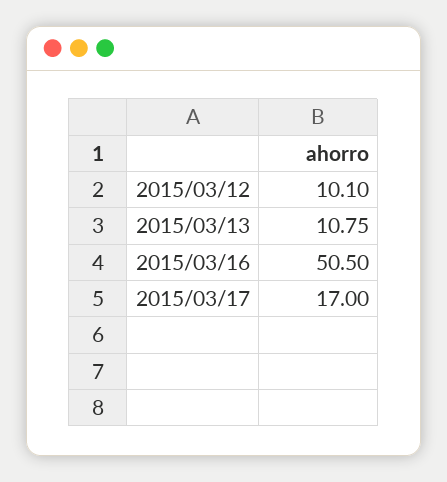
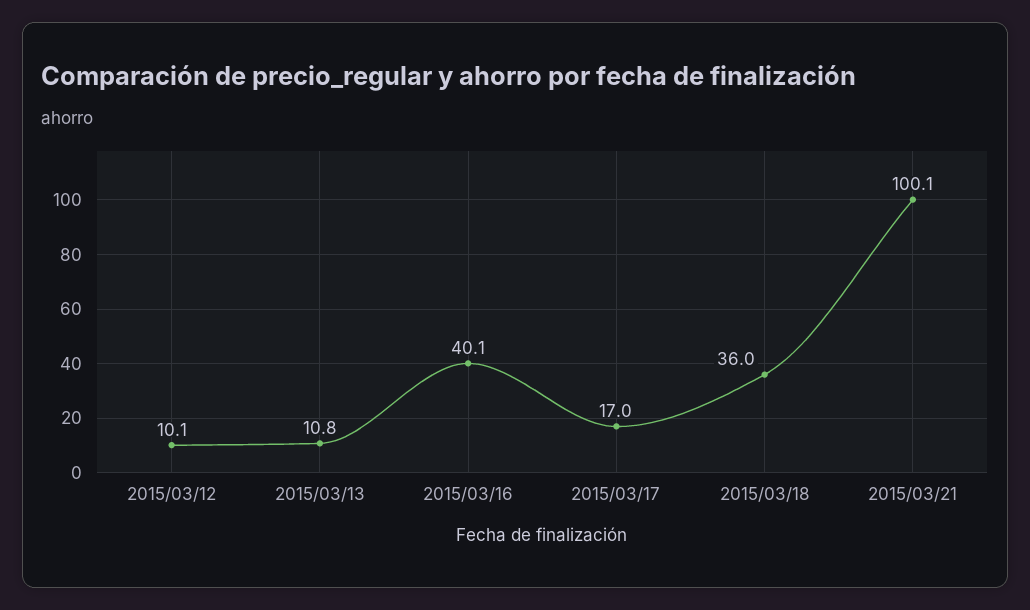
2015/03/16: 50.5 -> 40.1
2015/03/18: none -> 36
2015/03/21: none -> 100.1

